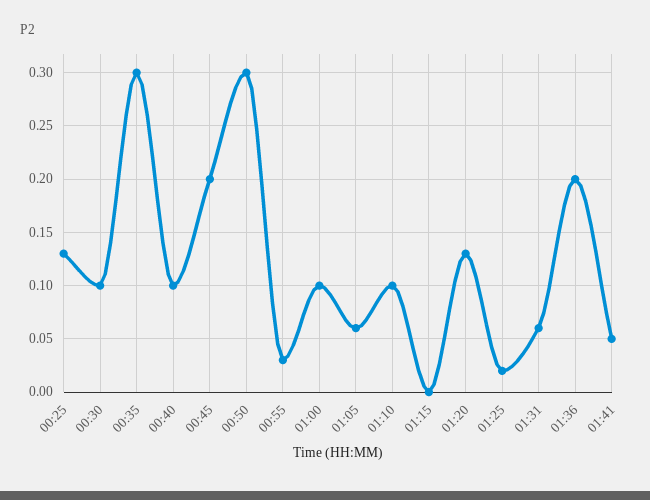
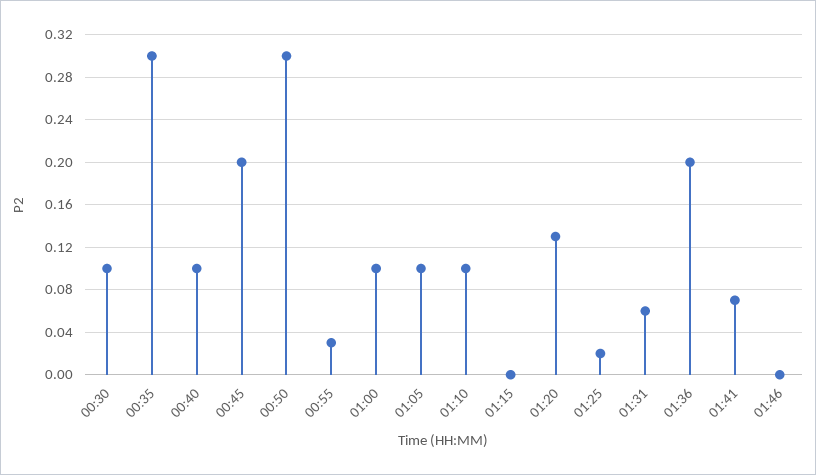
00:25: 0.13 -> none
01:05: 0.06 -> 0.1
01:41: 0.05 -> 0.07
01:46: none -> 0

